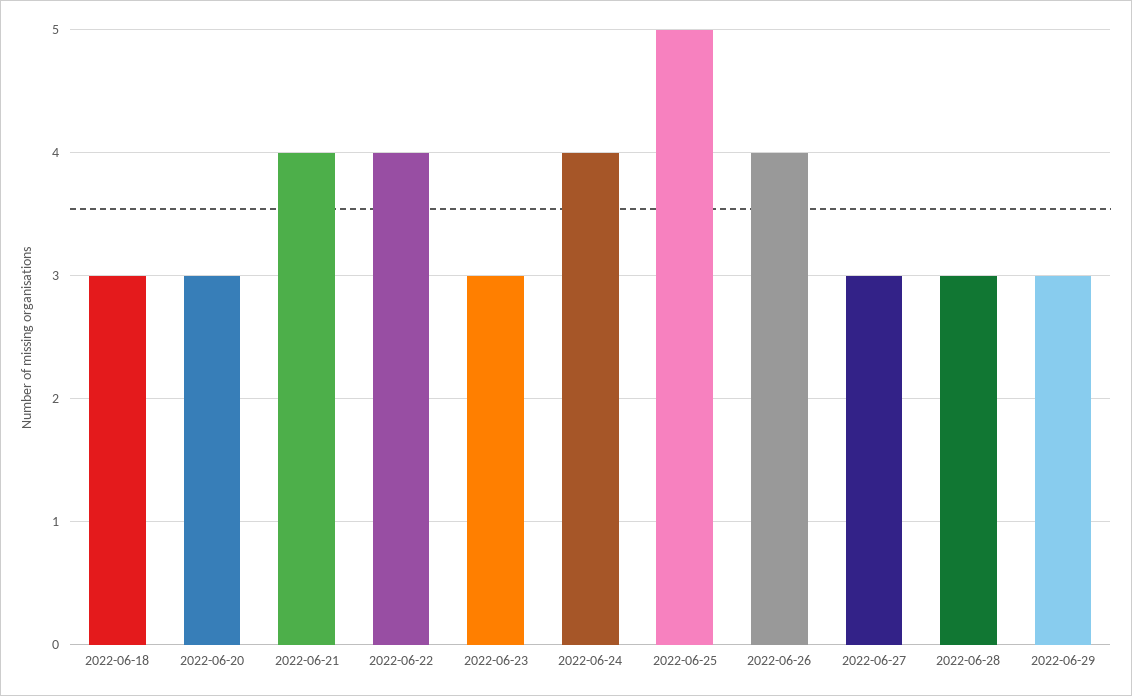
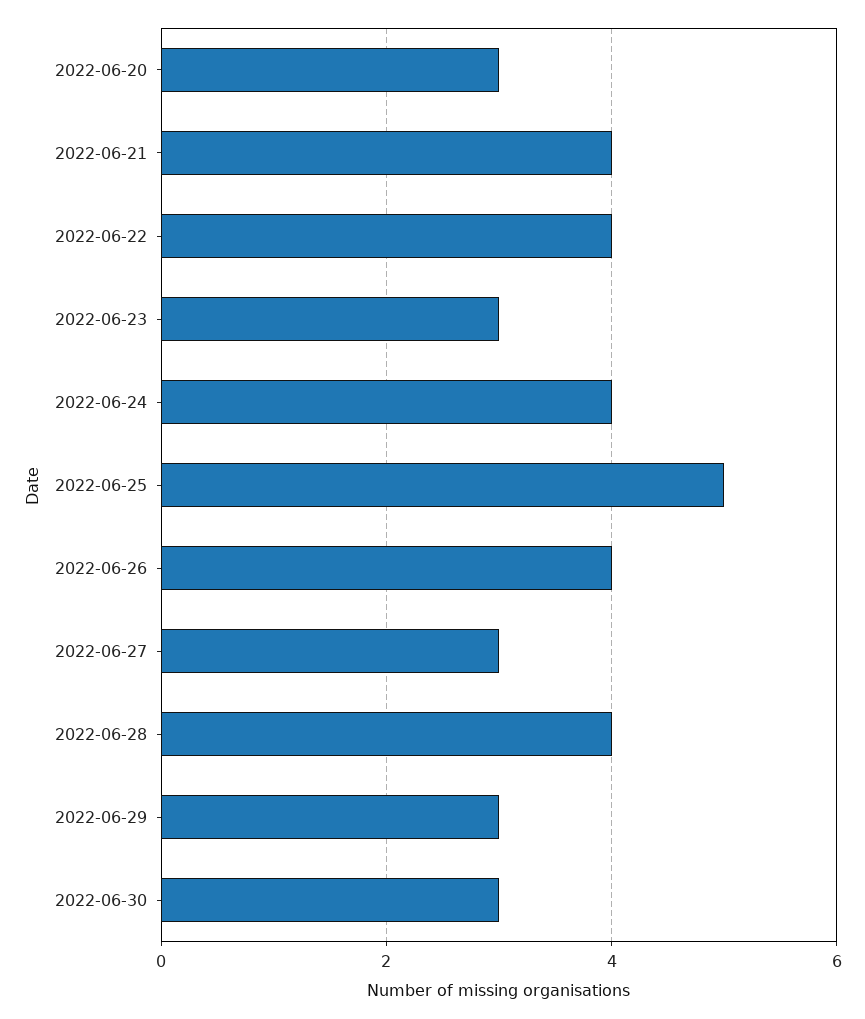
2022-06-18: 3 -> none
2022-06-28: 3 -> 4
2022-06-30: none -> 3

